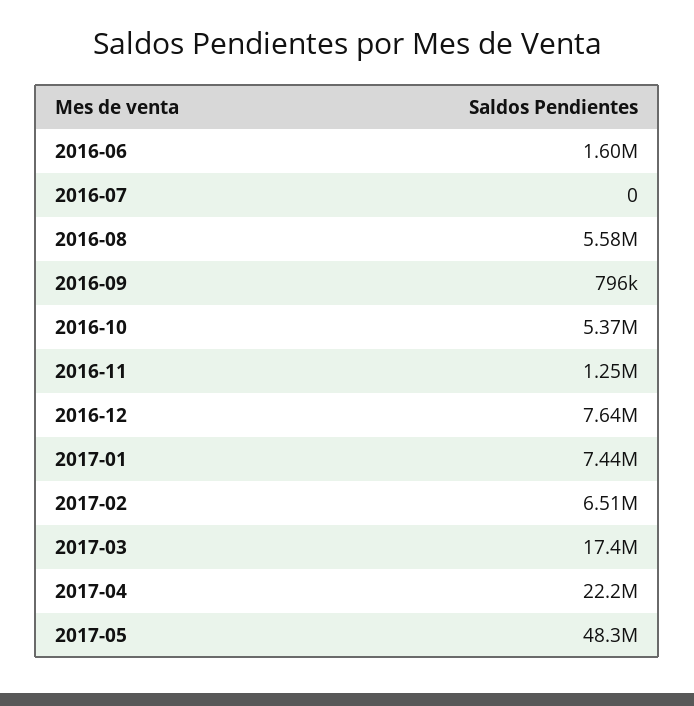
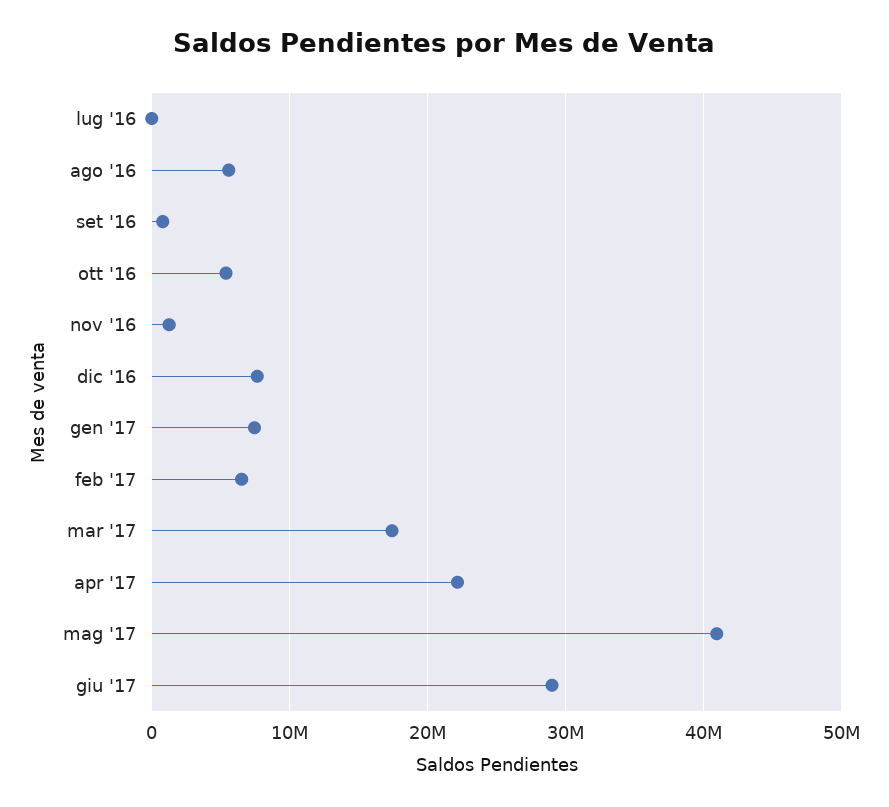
2016-06: 1600000 -> none
2017-05: 48300000 -> 41000000
giu '17: none -> 29000000

